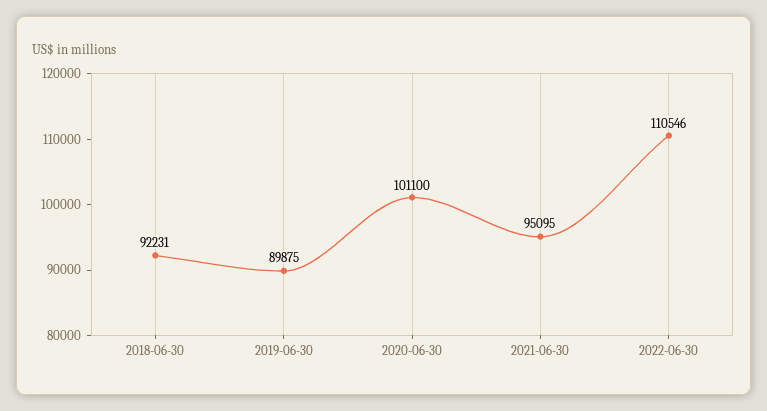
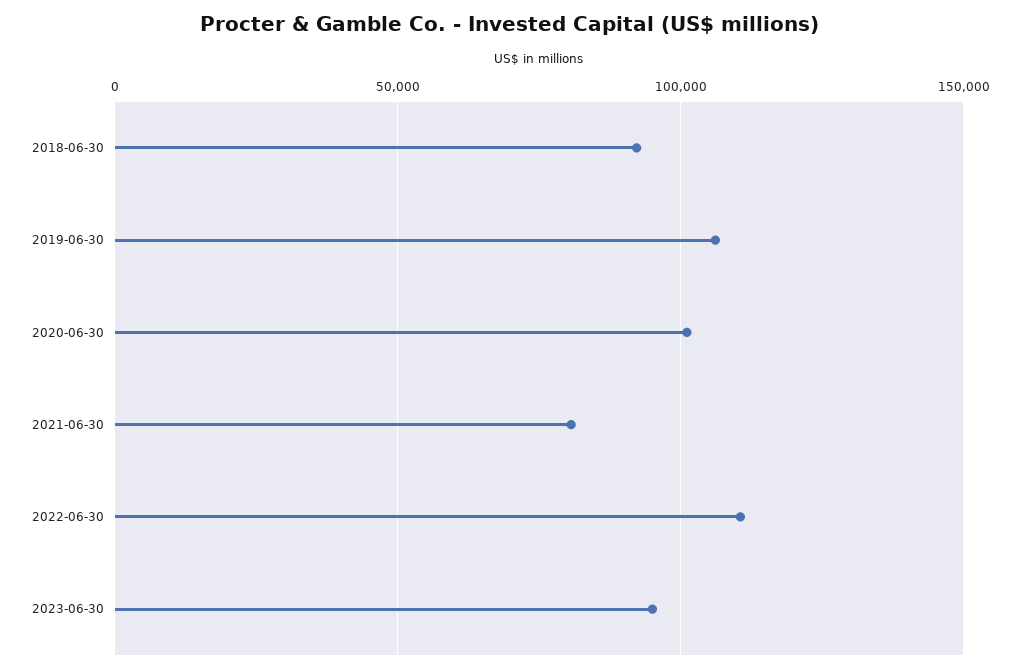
2019-06-30: 89875 -> 105000
2021-06-30: 95095 -> 80000
2023-06-30: none -> 95000

